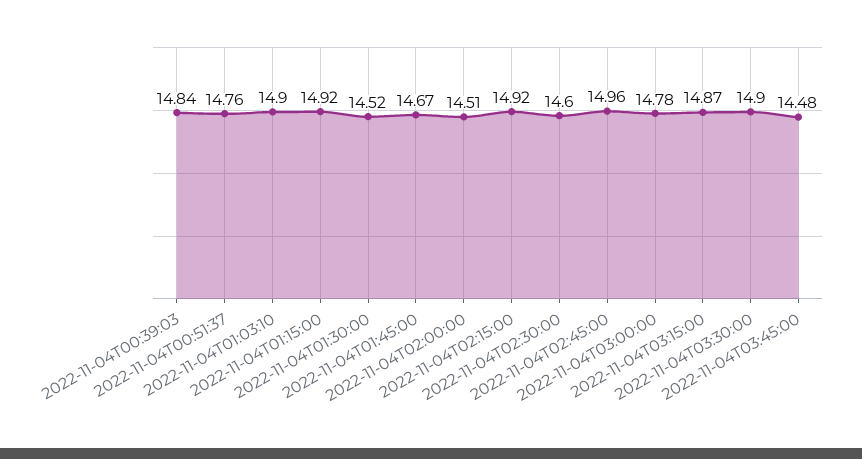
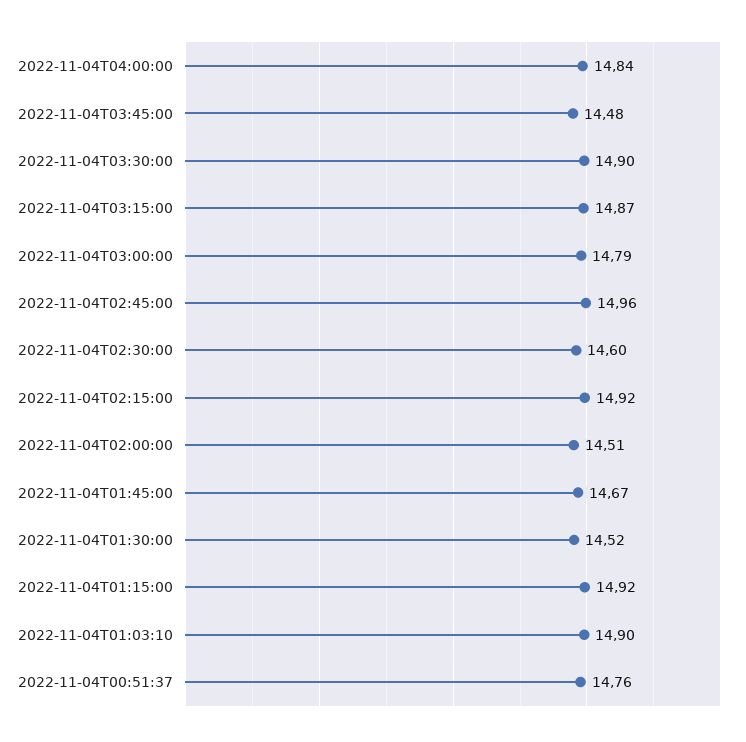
2022-11-04T00:39:03: 14.84 -> none
2022-11-04T03:00:00: 14.78 -> 14.79
2022-11-04T04:00:00: none -> 14.84

